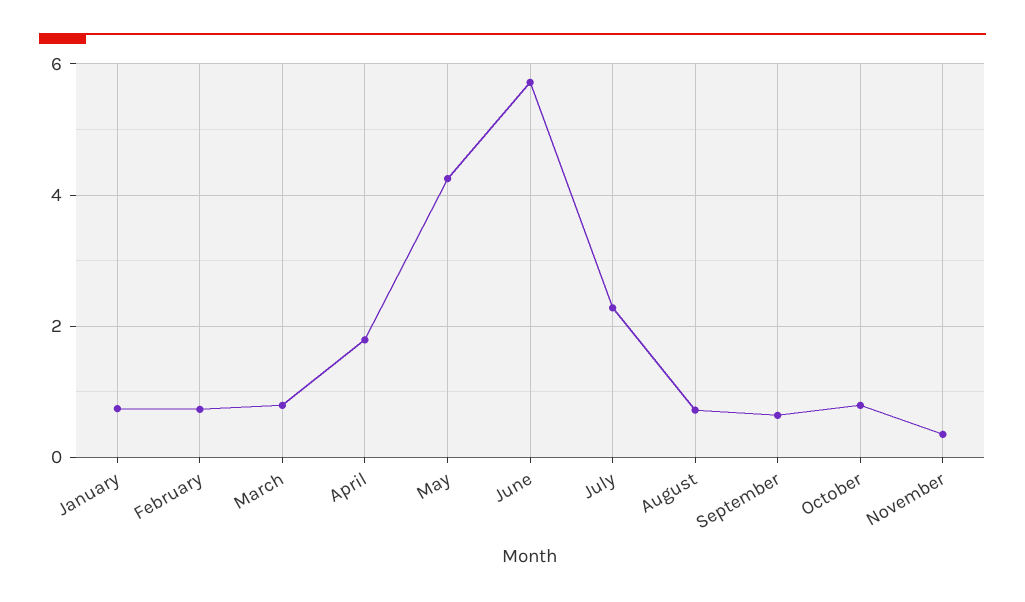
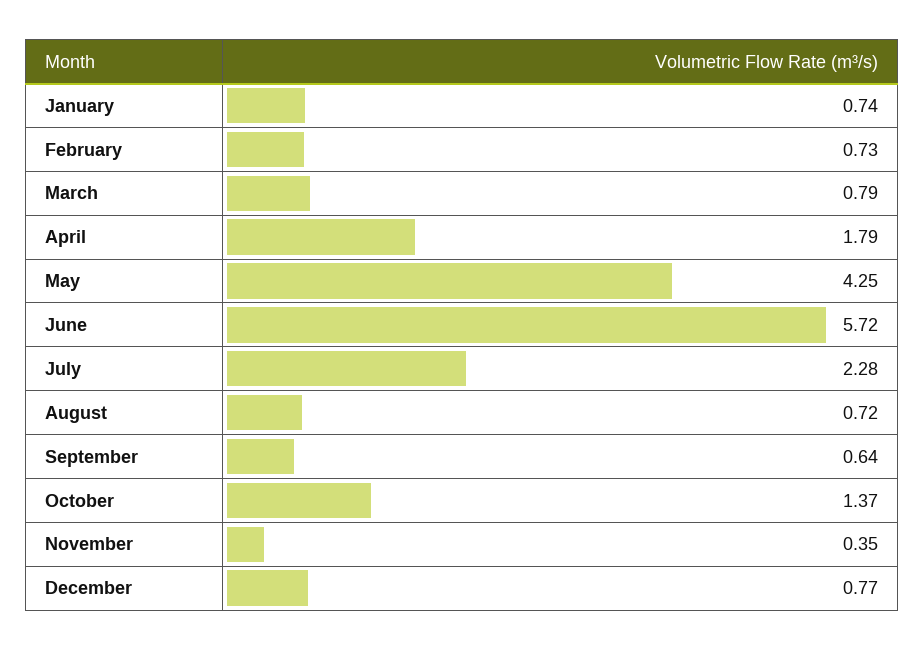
October: 0.8 -> 1.37
December: none -> 0.77

